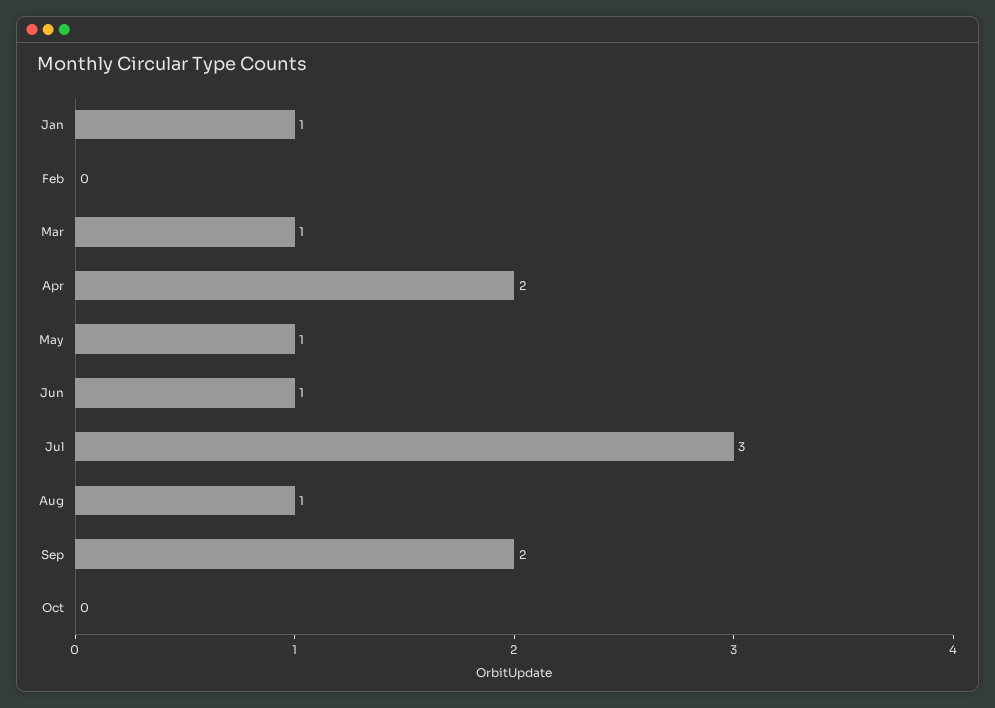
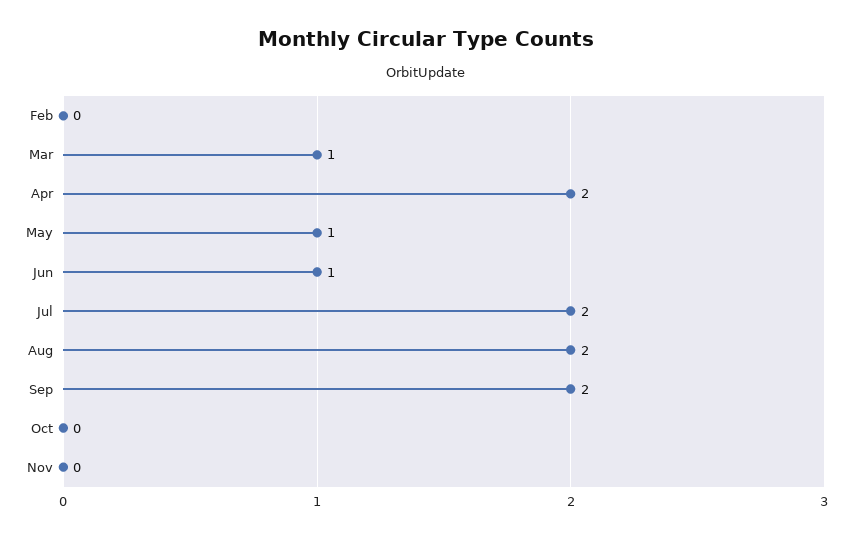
Jan: 1 -> none
Jul: 3 -> 2
Aug: 1 -> 2
Nov: none -> 0

